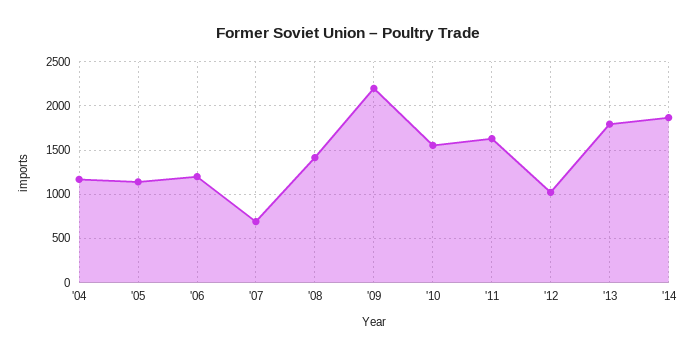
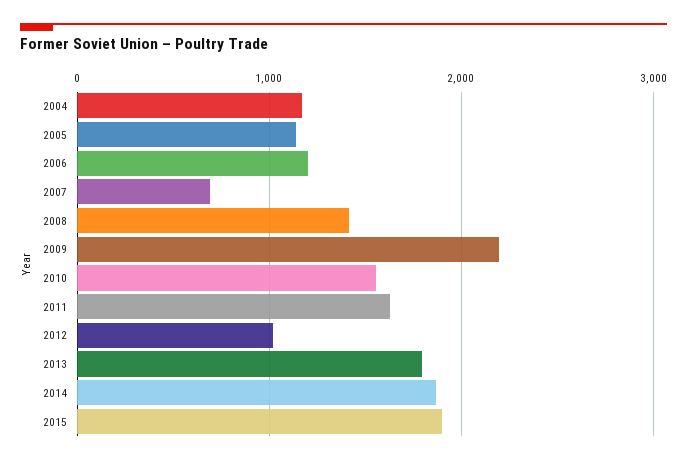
2015: none -> 1900

